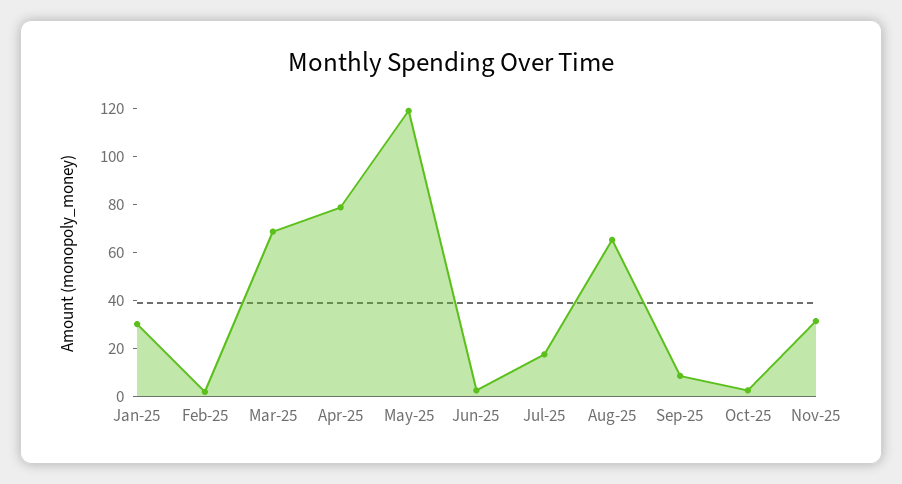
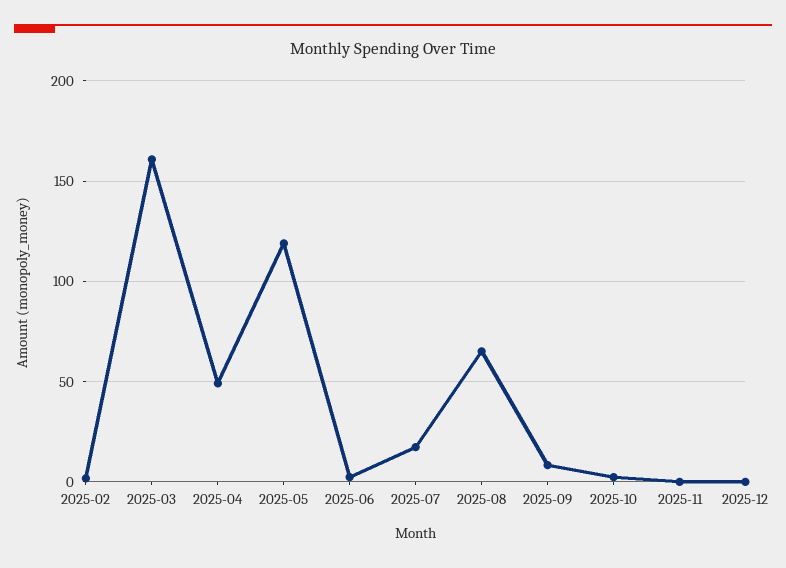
Jan-25: 30 -> none
Mar-25: 70 -> 160
Apr-25: 80 -> 50
Nov-25: 30 -> 0
2025-12: none -> 0

